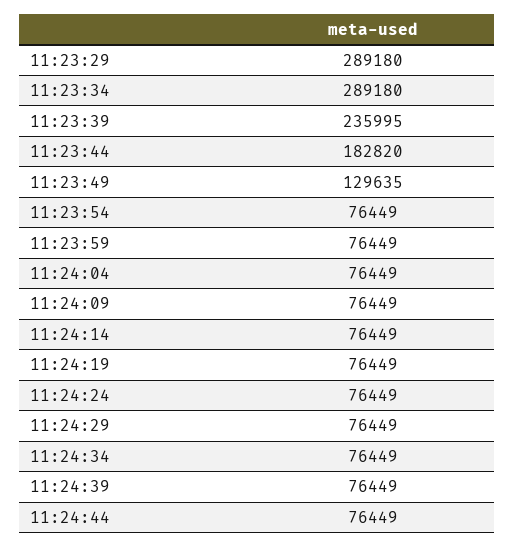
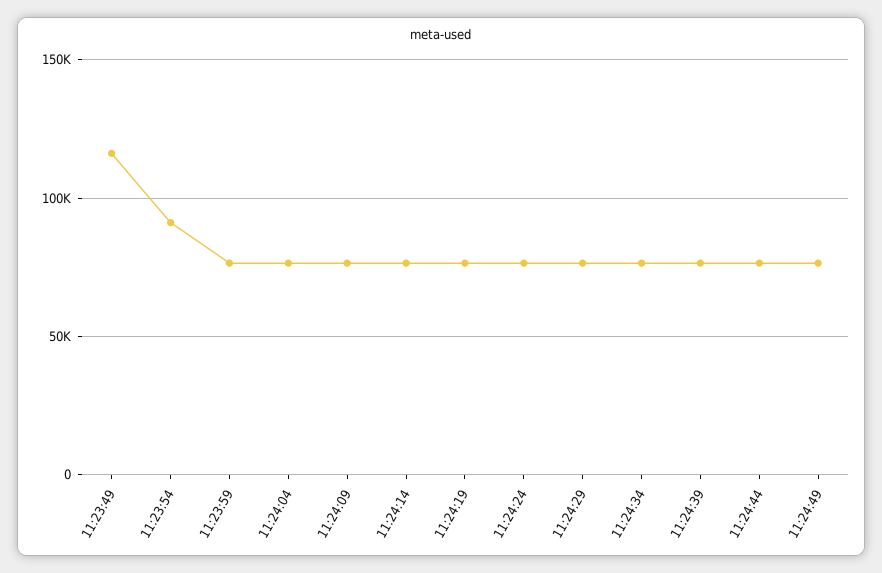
11:23:29: 289180 -> none
11:23:34: 289180 -> none
11:23:39: 235995 -> none
11:23:44: 182820 -> none
11:23:49: 129635 -> 115000
11:23:54: 76449 -> 90000
11:24:49: none -> 75000

